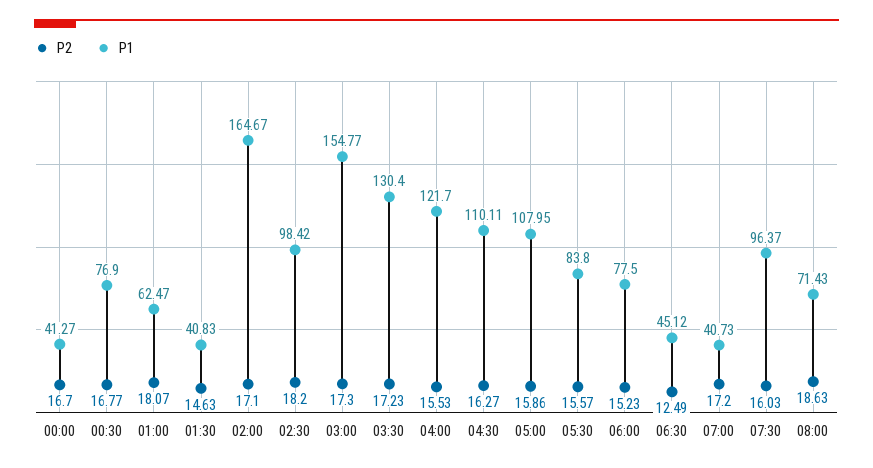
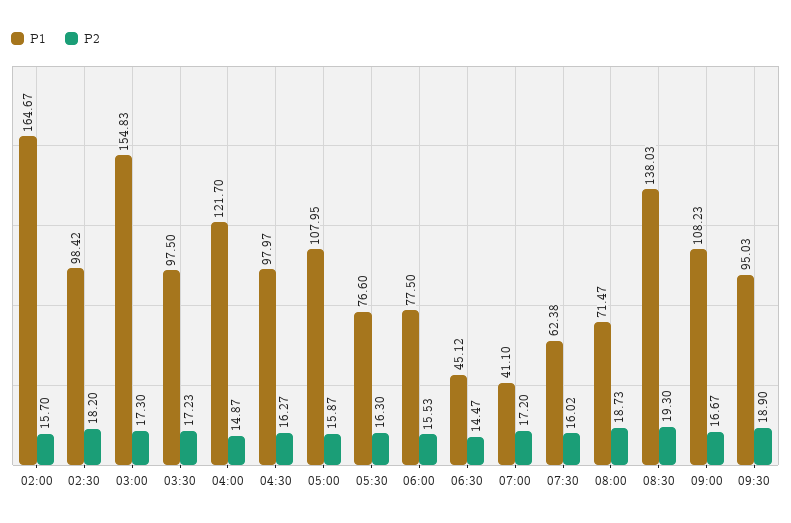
P2, 00:00: 16.7 -> none
P1, 00:00: 41.27 -> none
P2, 00:30: 16.77 -> none
P1, 00:30: 76.9 -> none
P2, 01:00: 18.07 -> none
P1, 01:00: 62.47 -> none
P2, 01:30: 14.63 -> none
P1, 01:30: 40.83 -> none
P2, 02:00: 17.1 -> 15.7
P1, 03:00: 154.77 -> 154.83
P1, 03:30: 130.4 -> 97.5
P2, 04:00: 15.53 -> 14.87
P1, 04:30: 110.11 -> 97.97
P2, 05:00: 15.86 -> 15.87
P2, 05:30: 15.57 -> 16.3
P1, 05:30: 83.8 -> 76.6
P2, 06:00: 15.23 -> 15.53
P2, 06:30: 12.49 -> 14.47
P1, 07:00: 40.73 -> 41.1
P2, 07:30: 16.03 -> 16.02
P1, 07:30: 96.37 -> 62.38
P2, 08:00: 18.63 -> 18.73
P1, 08:00: 71.43 -> 71.47
P1, 08:30: none -> 138.03
P2, 08:30: none -> 19.3
P1, 09:00: none -> 108.23
P2, 09:00: none -> 16.67
P1, 09:30: none -> 95.03
P2, 09:30: none -> 18.9

